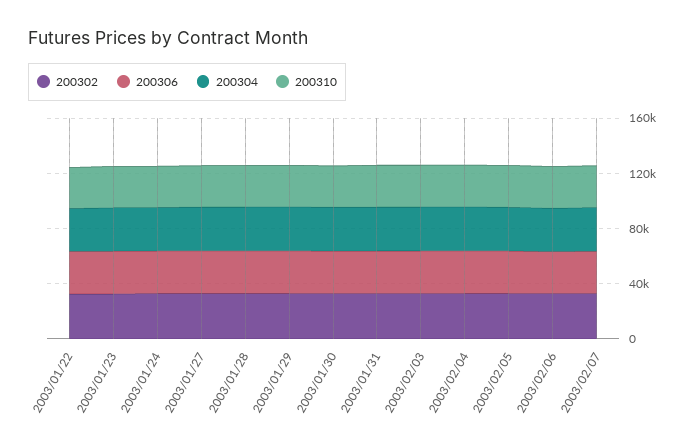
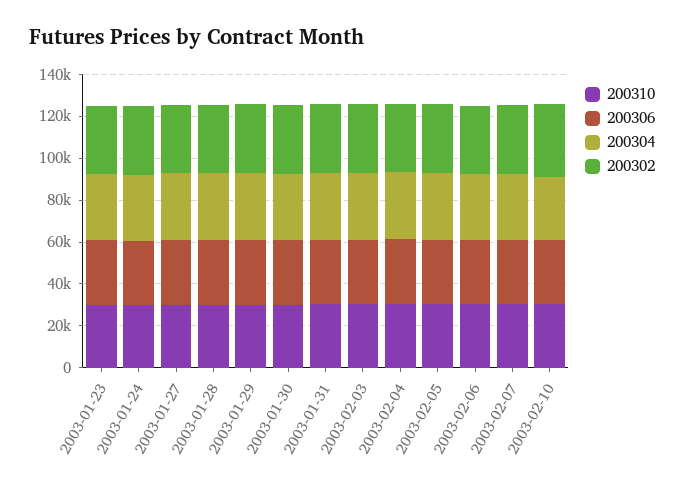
200302, 2003/01/22: 30000 -> none
200306, 2003/01/22: 30000 -> none
200304, 2003/01/22: 30000 -> none
200310, 2003/01/22: 30000 -> none
200310, 2003-02-10: none -> 30000
200306, 2003-02-10: none -> 30000
200304, 2003-02-10: none -> 30000
200302, 2003-02-10: none -> 35000

